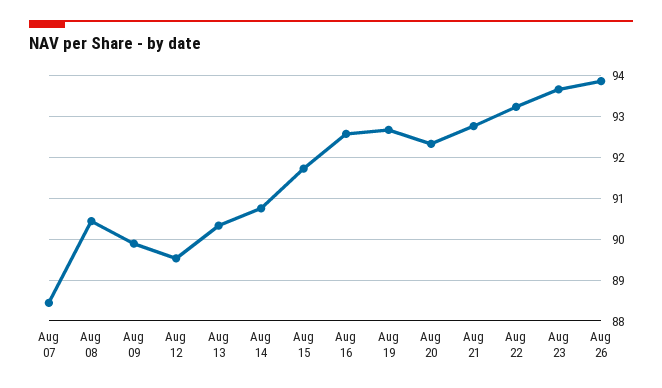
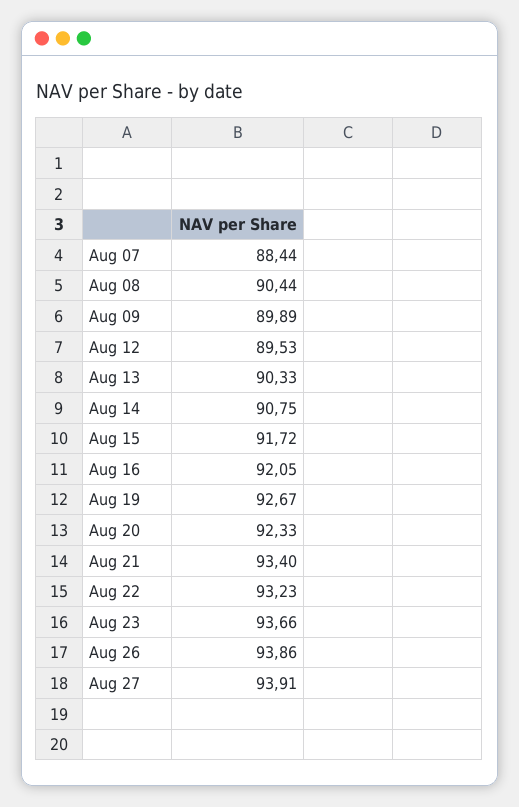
Aug 16: 92.6 -> 92.05
Aug 21: 92.8 -> 93.4
Aug 27: none -> 93.91

